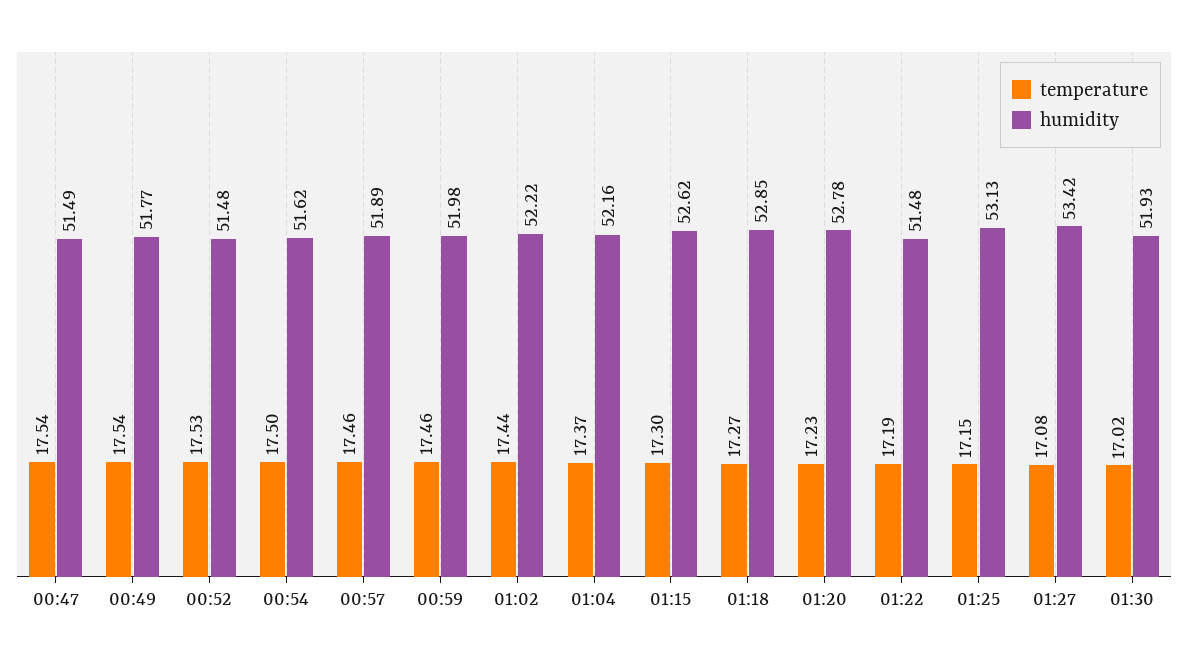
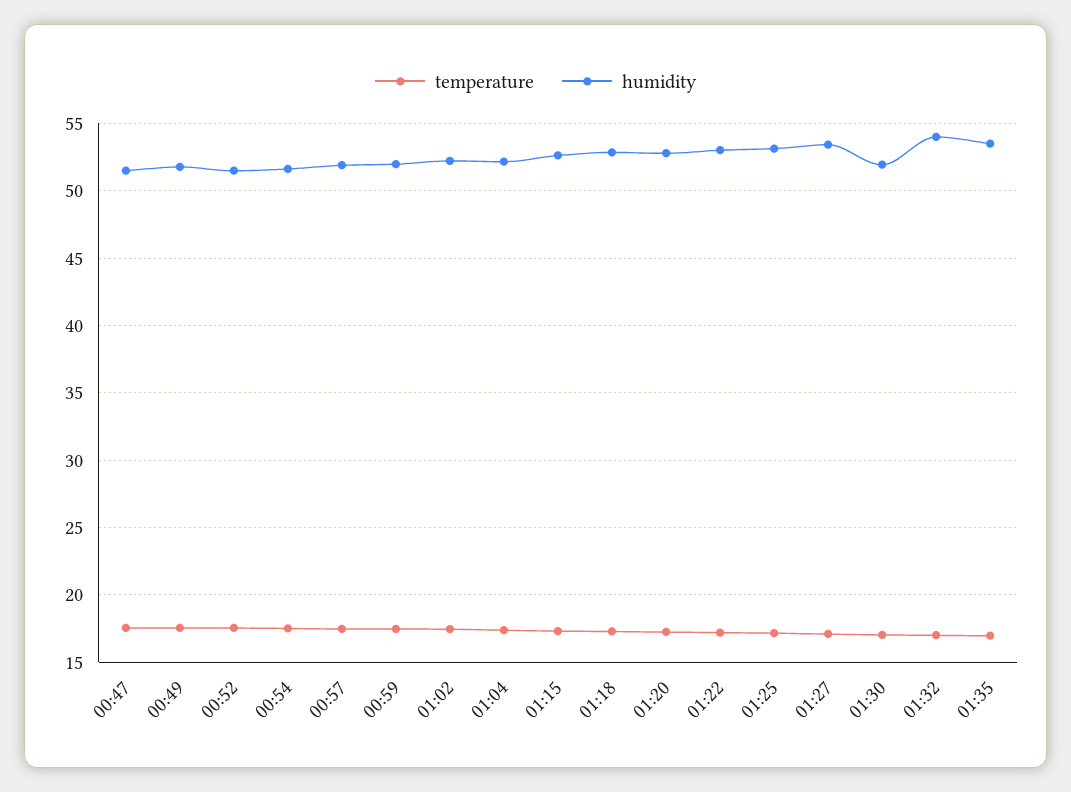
humidity, 01:22: 51.48 -> 53
temperature, 01:32: none -> 17
humidity, 01:32: none -> 54
temperature, 01:35: none -> 17
humidity, 01:35: none -> 53.5

